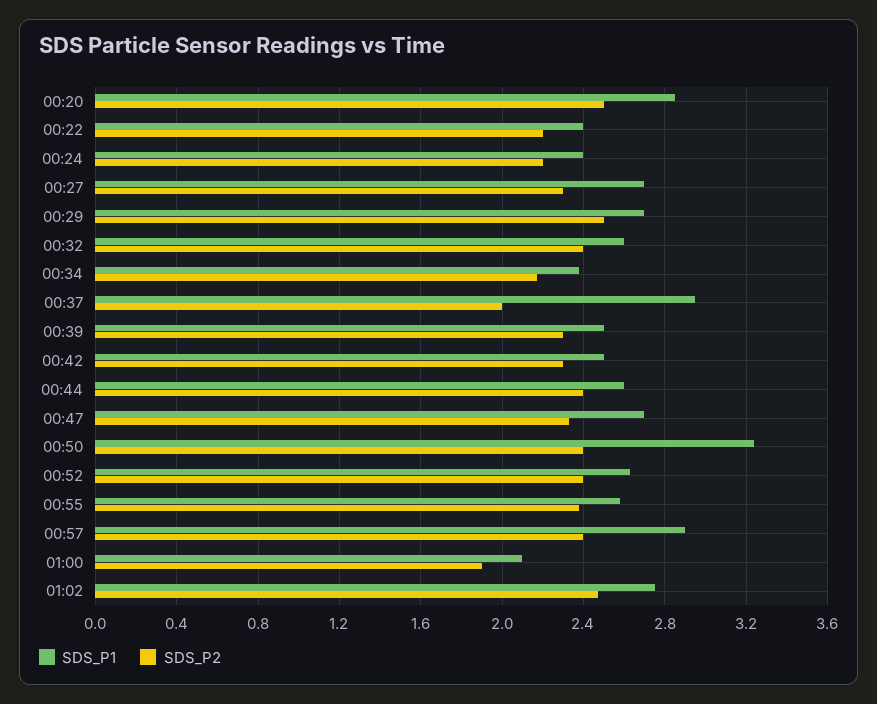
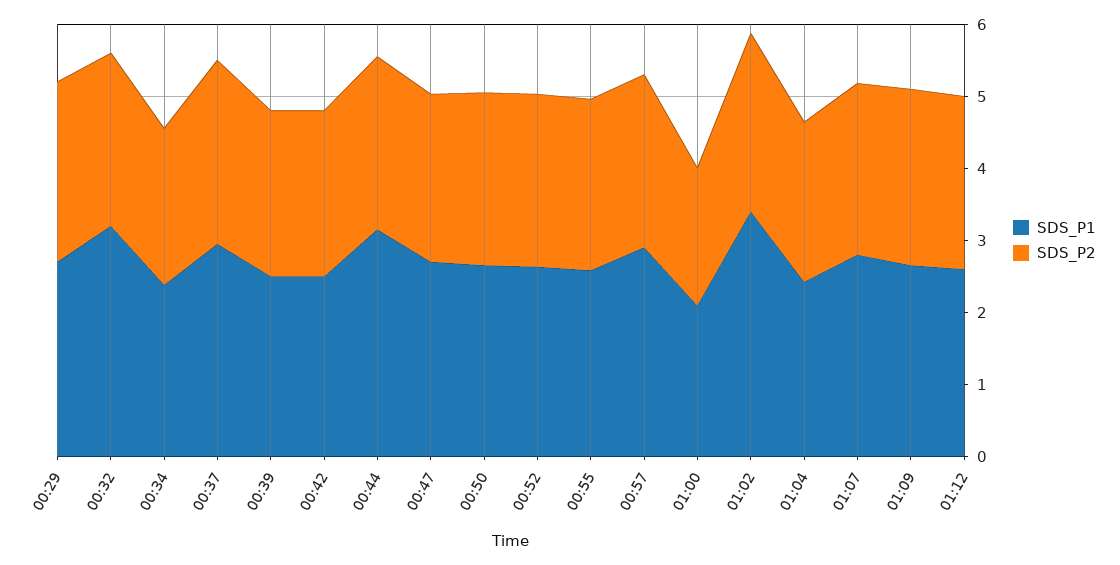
SDS_P1, 00:20: 2.85 -> none
SDS_P2, 00:20: 2.5 -> none
SDS_P1, 00:22: 2.4 -> none
SDS_P2, 00:22: 2.2 -> none
SDS_P1, 00:24: 2.4 -> none
SDS_P2, 00:24: 2.2 -> none
SDS_P1, 00:27: 2.7 -> none
SDS_P2, 00:27: 2.3 -> none
SDS_P1, 00:32: 2.6 -> 3.2
SDS_P2, 00:37: 2 -> 2.6
SDS_P1, 00:44: 2.6 -> 3.2
SDS_P1, 00:50: 3.25 -> 2.6
SDS_P1, 01:02: 2.75 -> 3.4
SDS_P1, 01:04: none -> 2.4
SDS_P2, 01:04: none -> 2.2
SDS_P1, 01:07: none -> 2.8
SDS_P2, 01:07: none -> 2.4
SDS_P1, 01:09: none -> 2.6
SDS_P2, 01:09: none -> 2.4
SDS_P1, 01:12: none -> 2.6
SDS_P2, 01:12: none -> 2.4

